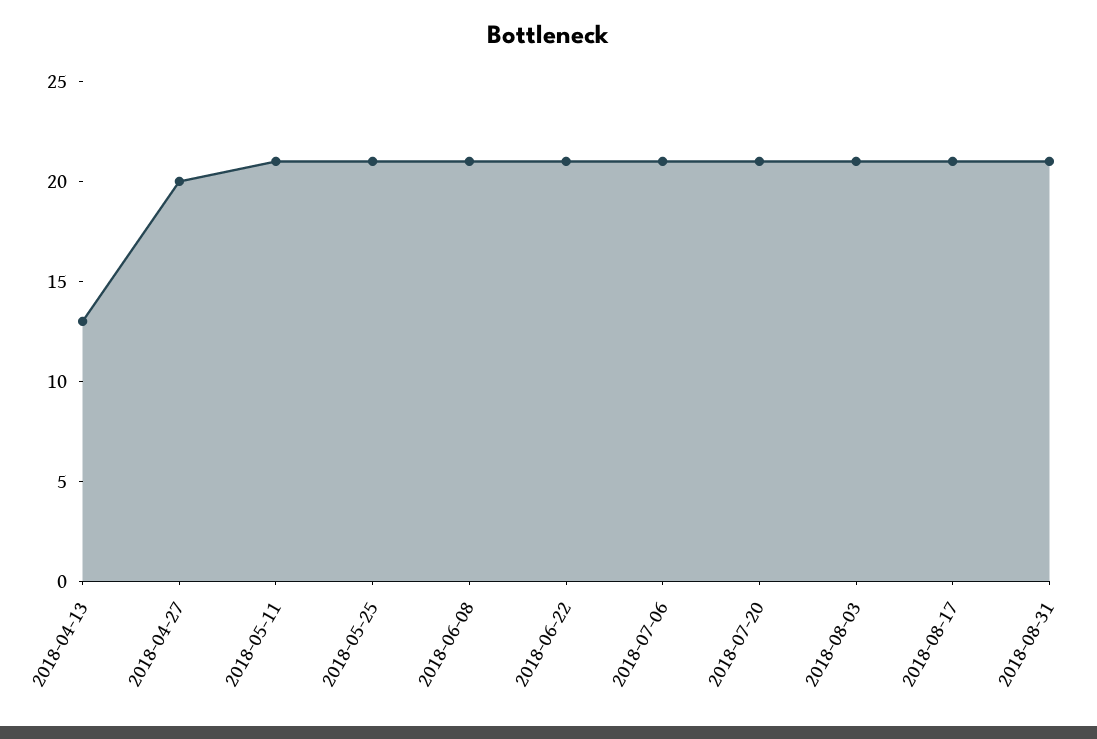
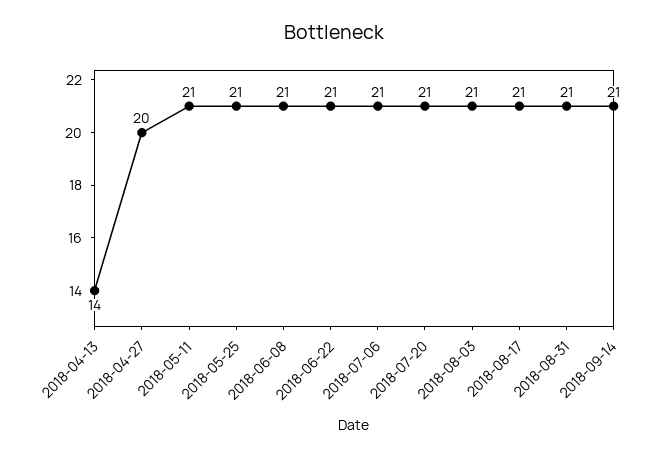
2018-04-13: 13 -> 14
2018-09-14: none -> 21

